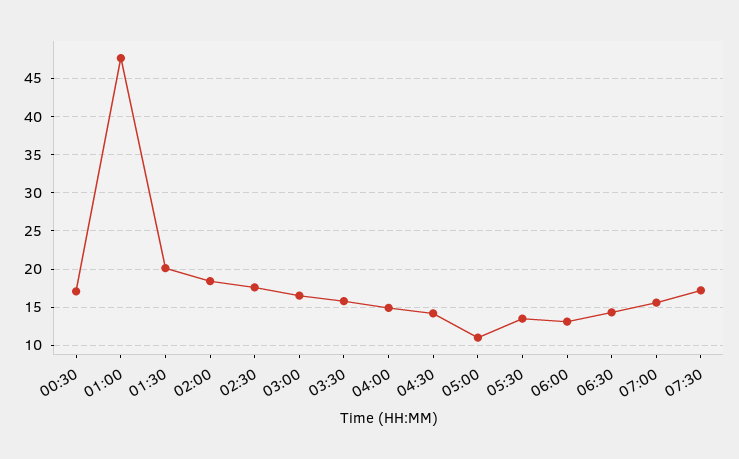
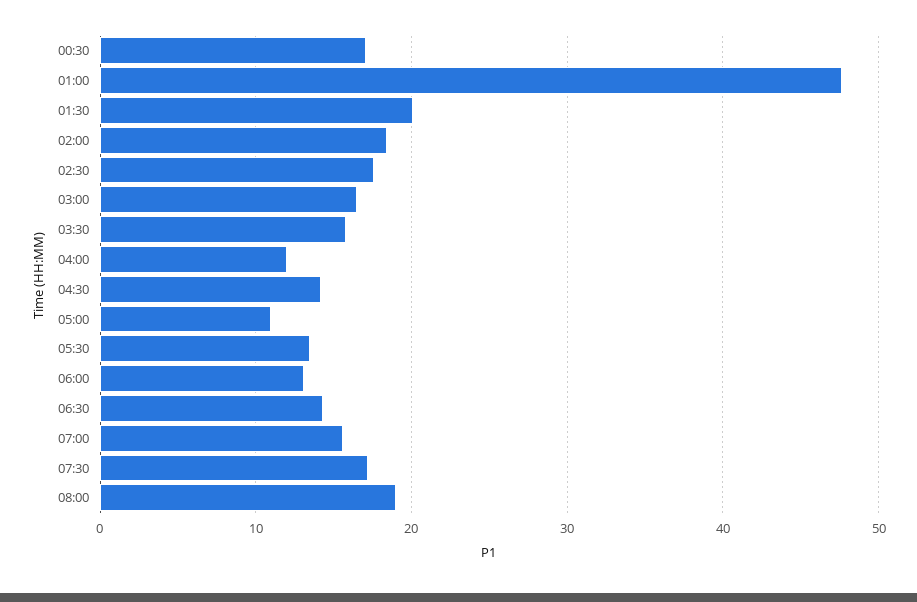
04:00: 15 -> 12
08:00: none -> 19

